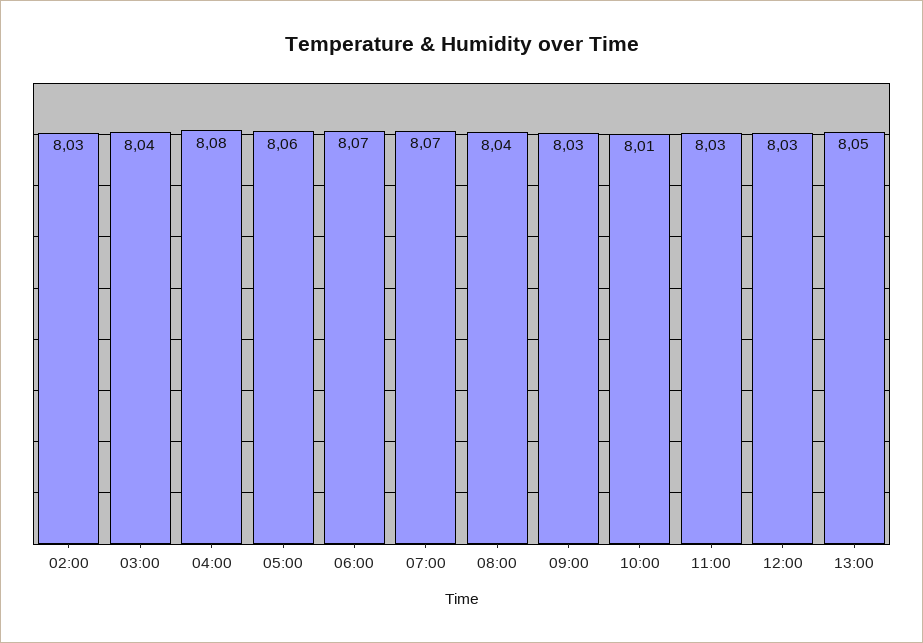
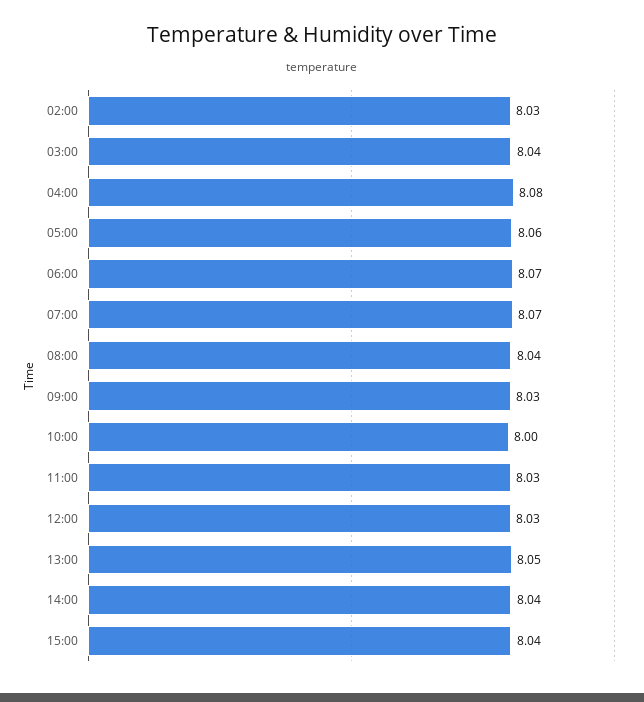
10:00: 8.01 -> 8
14:00: none -> 8.04
15:00: none -> 8.04

